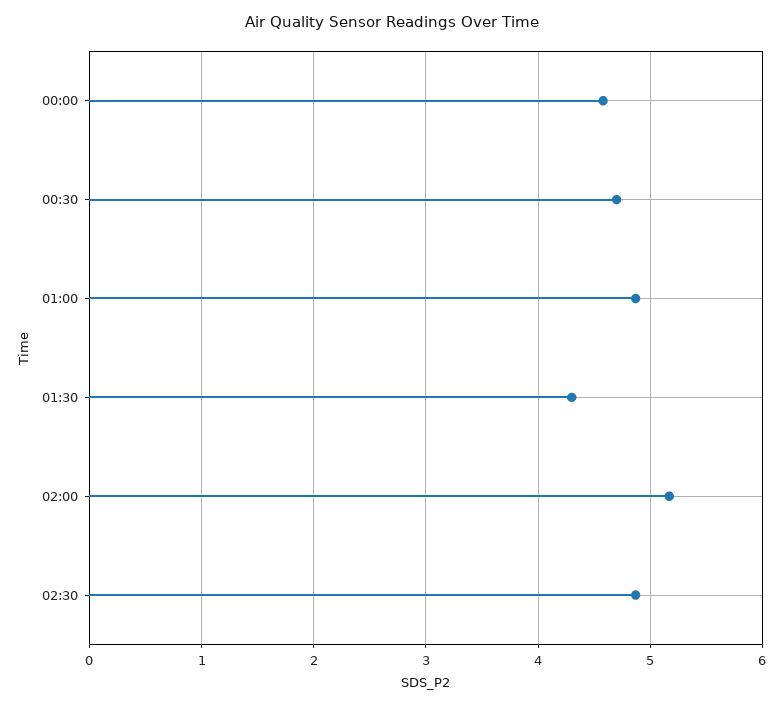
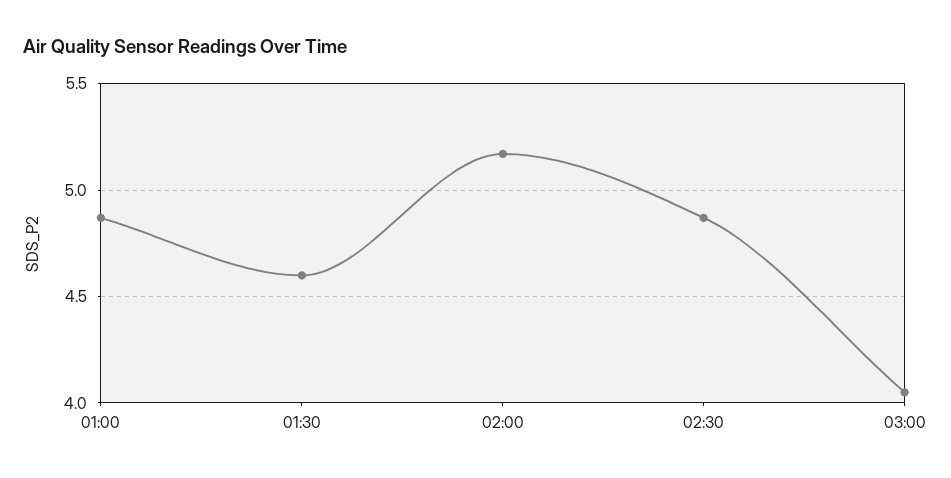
00:00: 4.6 -> none
00:30: 4.7 -> none
01:30: 4.3 -> 4.6
03:00: none -> 4.05

